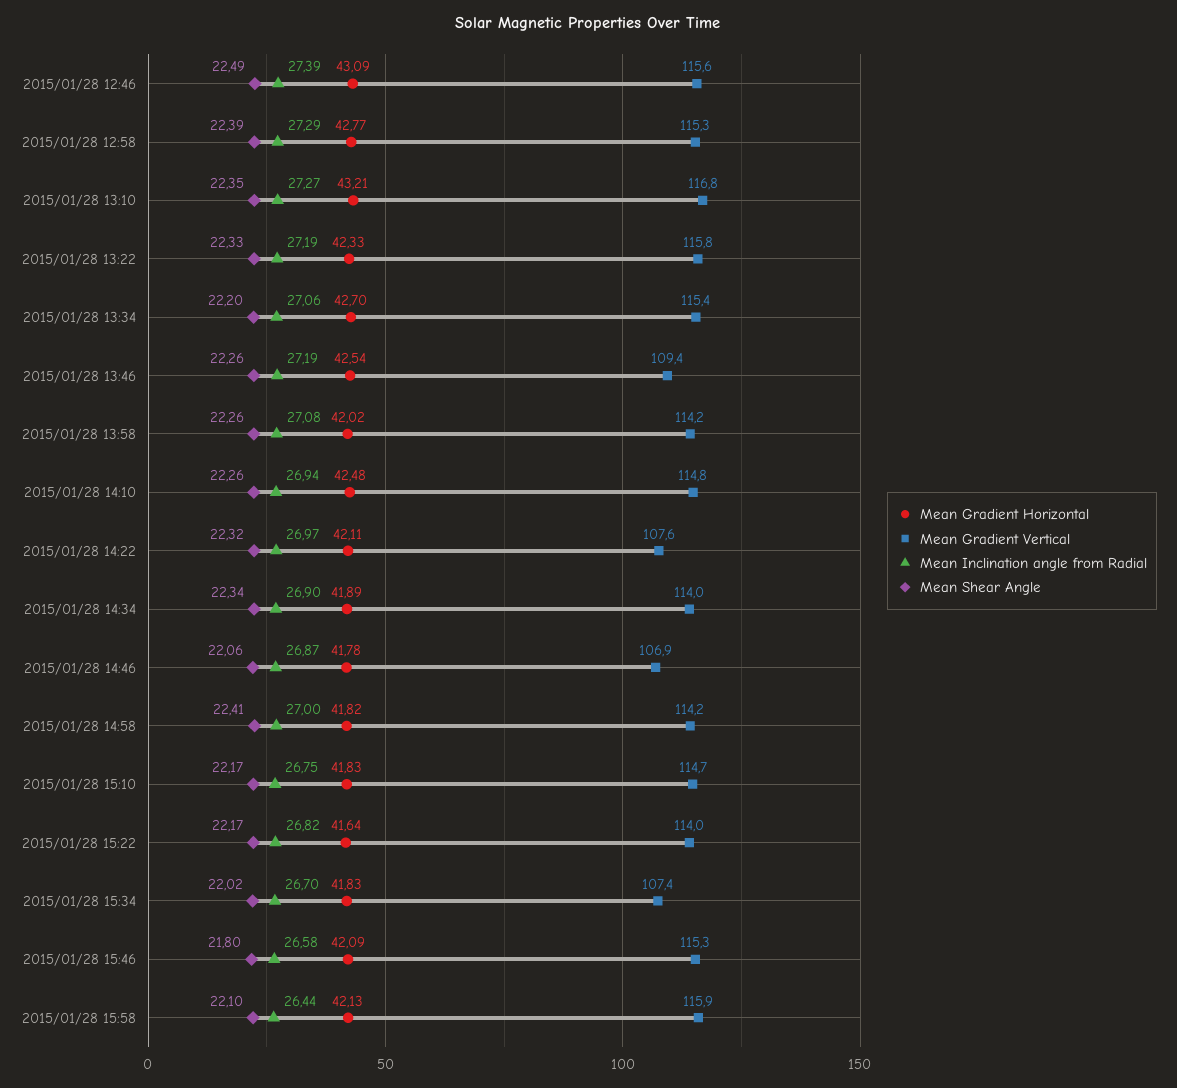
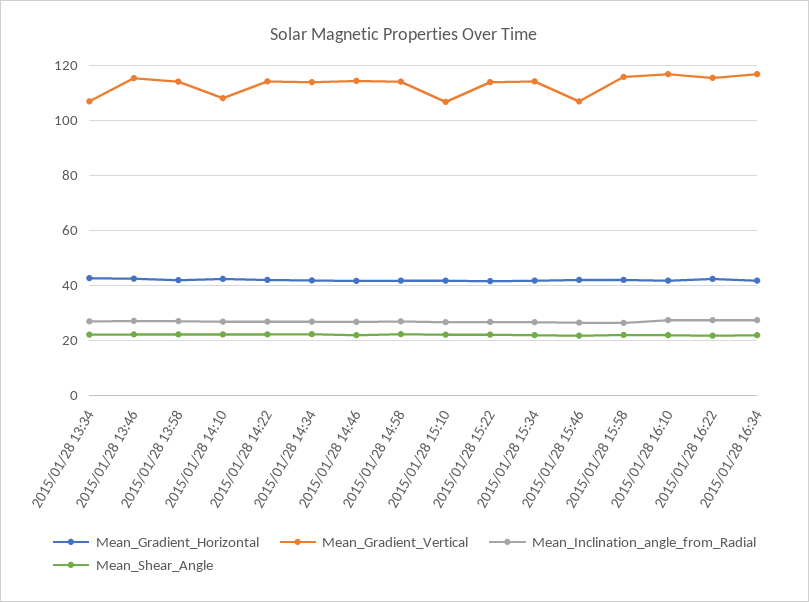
Mean Gradient Horizontal, 2015/01/28 12:46: 43.09 -> none
Mean Gradient Vertical, 2015/01/28 12:46: 115.6 -> none
Mean Inclination angle from Radial, 2015/01/28 12:46: 27.39 -> none
Mean Shear Angle, 2015/01/28 12:46: 22.49 -> none
Mean Gradient Horizontal, 2015/01/28 12:58: 42.77 -> none
Mean Gradient Vertical, 2015/01/28 12:58: 115.3 -> none
Mean Inclination angle from Radial, 2015/01/28 12:58: 27.29 -> none
Mean Shear Angle, 2015/01/28 12:58: 22.39 -> none
Mean Gradient Horizontal, 2015/01/28 13:10: 43.21 -> none
Mean Gradient Vertical, 2015/01/28 13:10: 116.8 -> none
Mean Inclination angle from Radial, 2015/01/28 13:10: 27.27 -> none
Mean Shear Angle, 2015/01/28 13:10: 22.35 -> none
Mean Gradient Horizontal, 2015/01/28 13:22: 42.33 -> none
Mean Gradient Vertical, 2015/01/28 13:22: 115.8 -> none
Mean Inclination angle from Radial, 2015/01/28 13:22: 27.19 -> none
Mean Shear Angle, 2015/01/28 13:22: 22.33 -> none
Mean Gradient Vertical, 2015/01/28 13:34: 115.4 -> 107.5
Mean Gradient Vertical, 2015/01/28 13:46: 109.4 -> 115
Mean Gradient Vertical, 2015/01/28 14:10: 114.8 -> 107.5
Mean Gradient Vertical, 2015/01/28 14:22: 107.6 -> 115
Mean Gradient Vertical, 2015/01/28 14:46: 106.9 -> 115
Mean Gradient Vertical, 2015/01/28 15:10: 114.7 -> 107.5
Mean Gradient Vertical, 2015/01/28 15:34: 107.4 -> 115
Mean Gradient Vertical, 2015/01/28 15:46: 115.3 -> 107.5
Mean Gradient Horizontal, 2015/01/28 16:10: none -> 42.5
Mean Gradient Vertical, 2015/01/28 16:10: none -> 117.5
Mean Inclination angle from Radial, 2015/01/28 16:10: none -> 27.5
Mean Shear Angle, 2015/01/28 16:10: none -> 22.5
Mean Gradient Horizontal, 2015/01/28 16:22: none -> 42.5
Mean Gradient Vertical, 2015/01/28 16:22: none -> 115
Mean Inclination angle from Radial, 2015/01/28 16:22: none -> 27.5
Mean Shear Angle, 2015/01/28 16:22: none -> 22.5
Mean Gradient Horizontal, 2015/01/28 16:34: none -> 42.5
Mean Gradient Vertical, 2015/01/28 16:34: none -> 117.5
Mean Inclination angle from Radial, 2015/01/28 16:34: none -> 27.5
Mean Shear Angle, 2015/01/28 16:34: none -> 22.5

